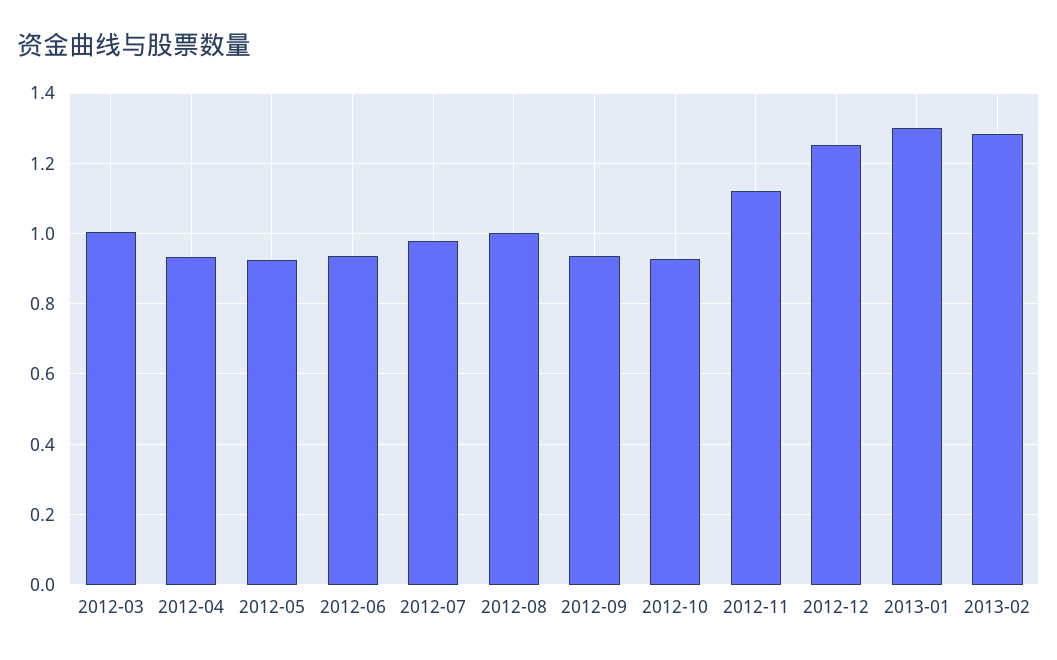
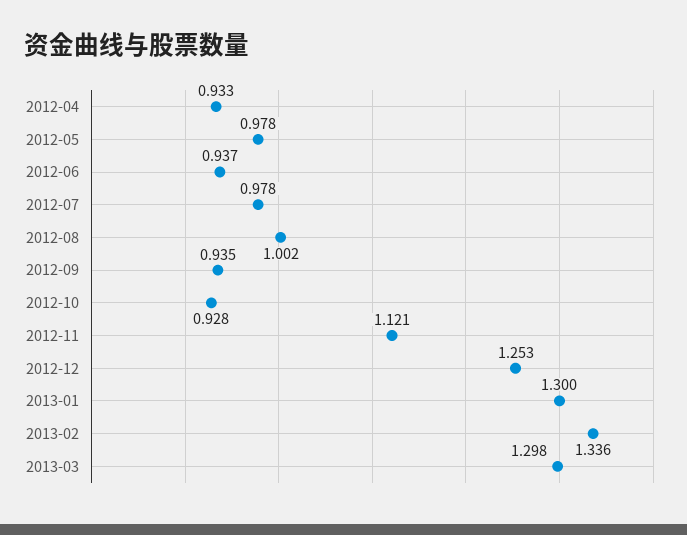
2012-03: 1 -> none
2012-05: 0.92 -> 0.978
2013-02: 1.28 -> 1.336
2013-03: none -> 1.298

